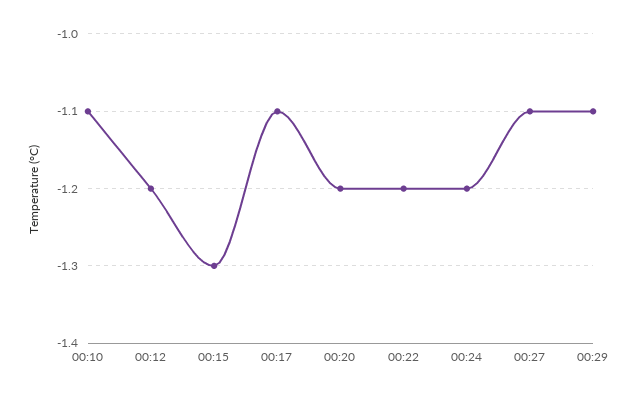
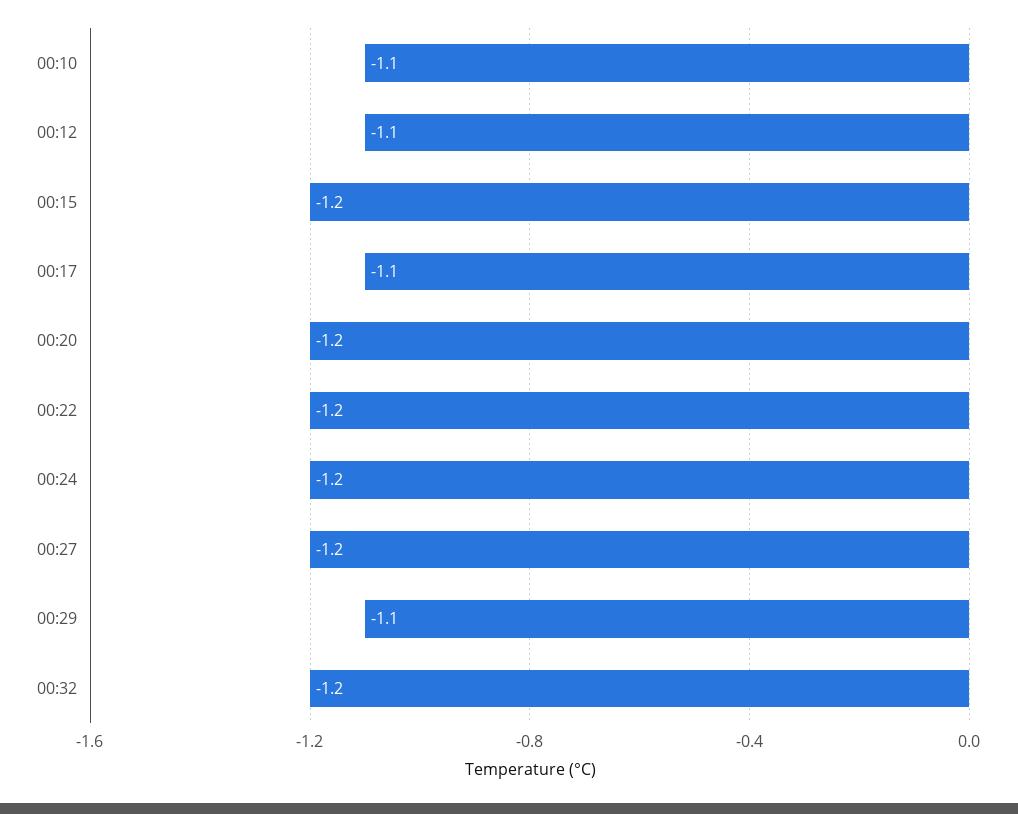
00:12: -1.2 -> -1.1
00:15: -1.3 -> -1.2
00:27: -1.1 -> -1.2
00:32: none -> -1.2

